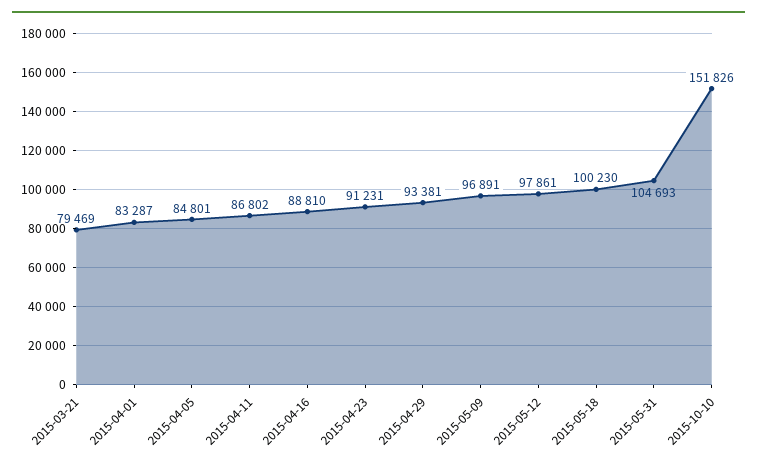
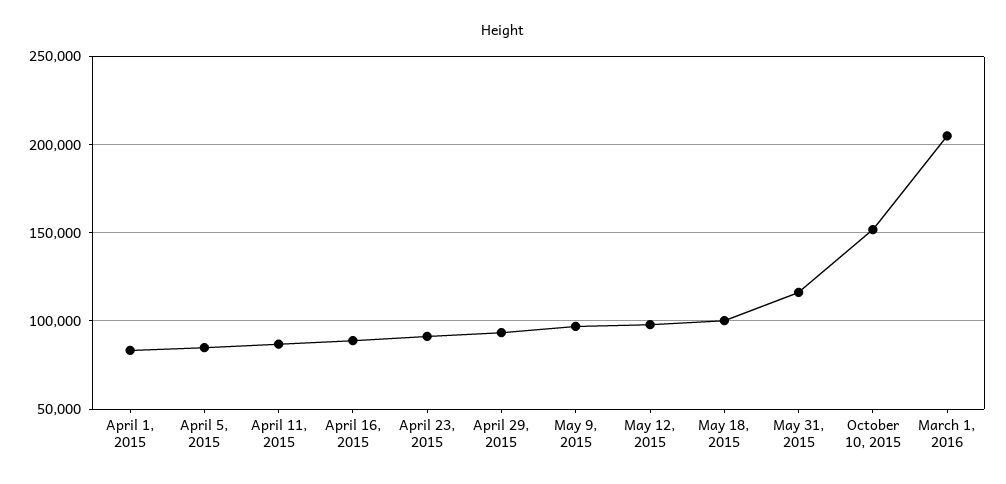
2015-03-21: 79469 -> none
2015-05-31: 104693 -> 115000
March 1, 2016: none -> 205000

